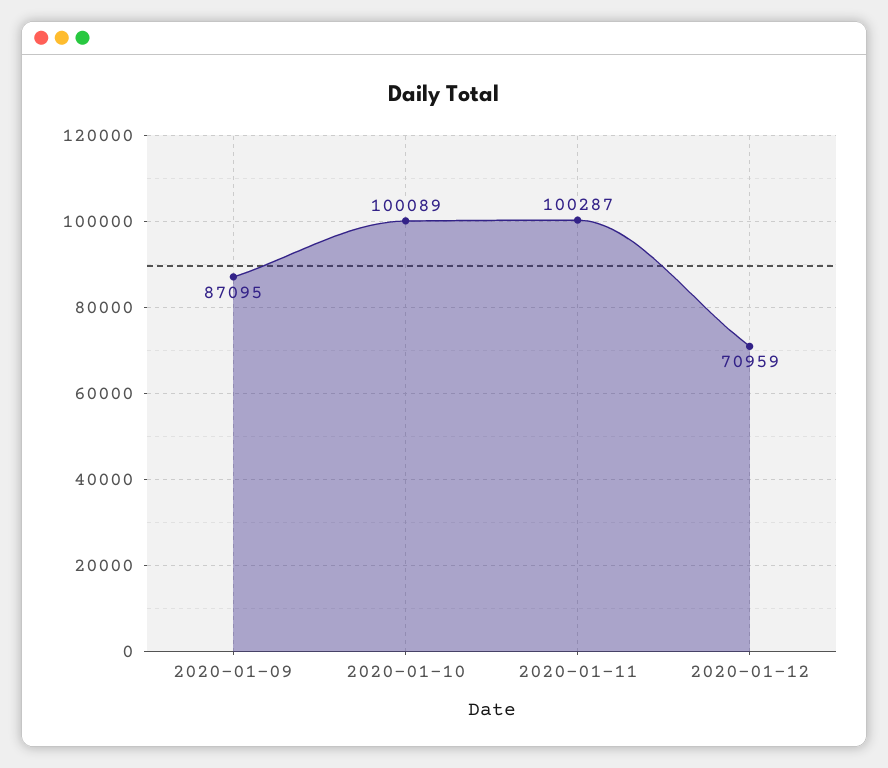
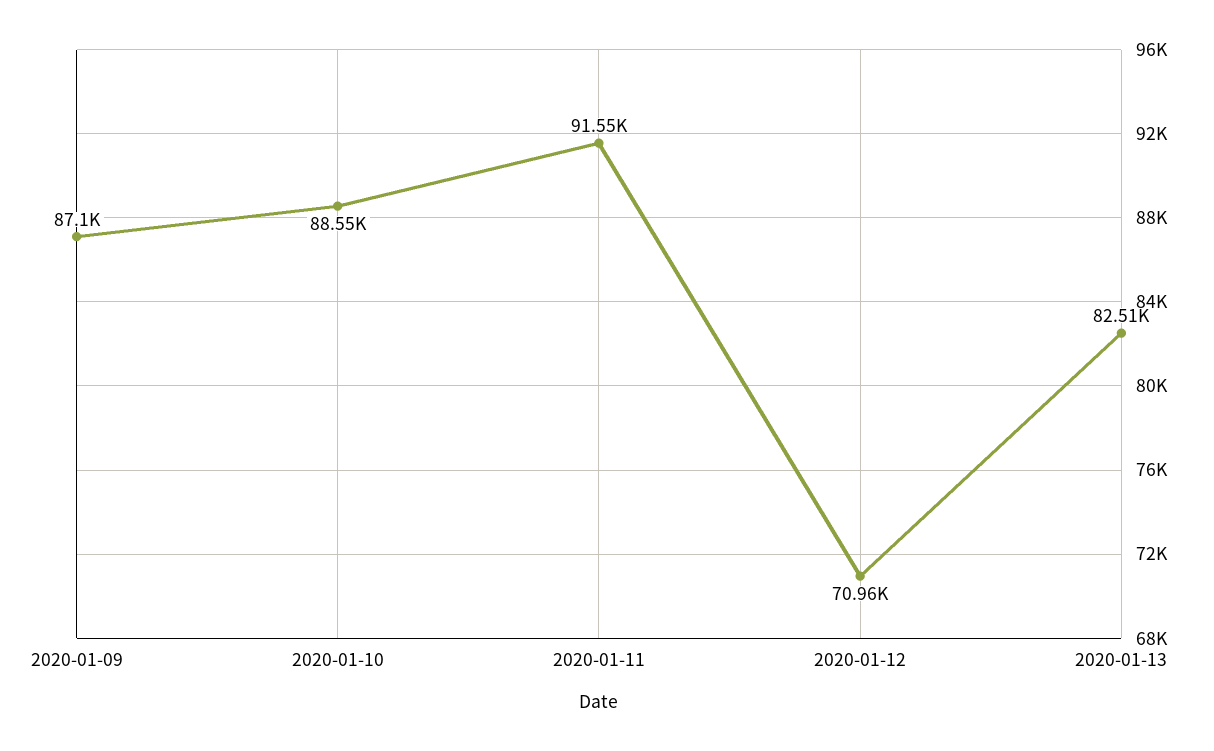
2020-01-10: 100089 -> 88550
2020-01-11: 100287 -> 91550
2020-01-13: none -> 82510

